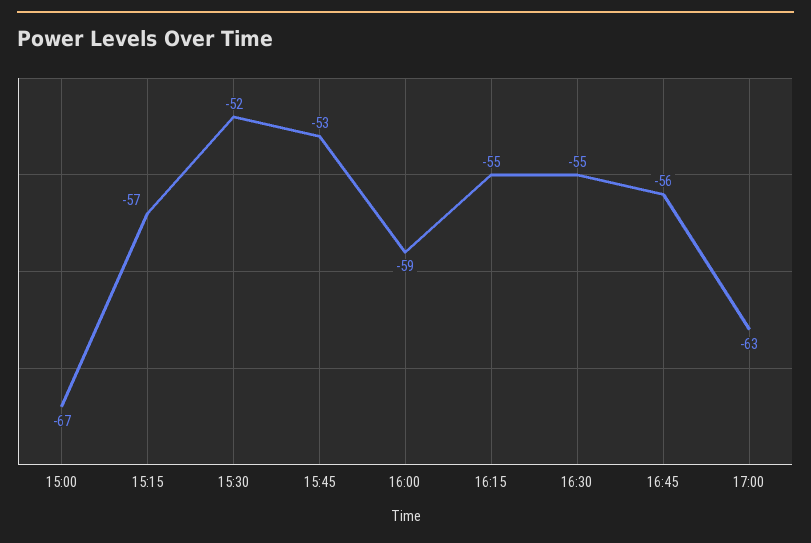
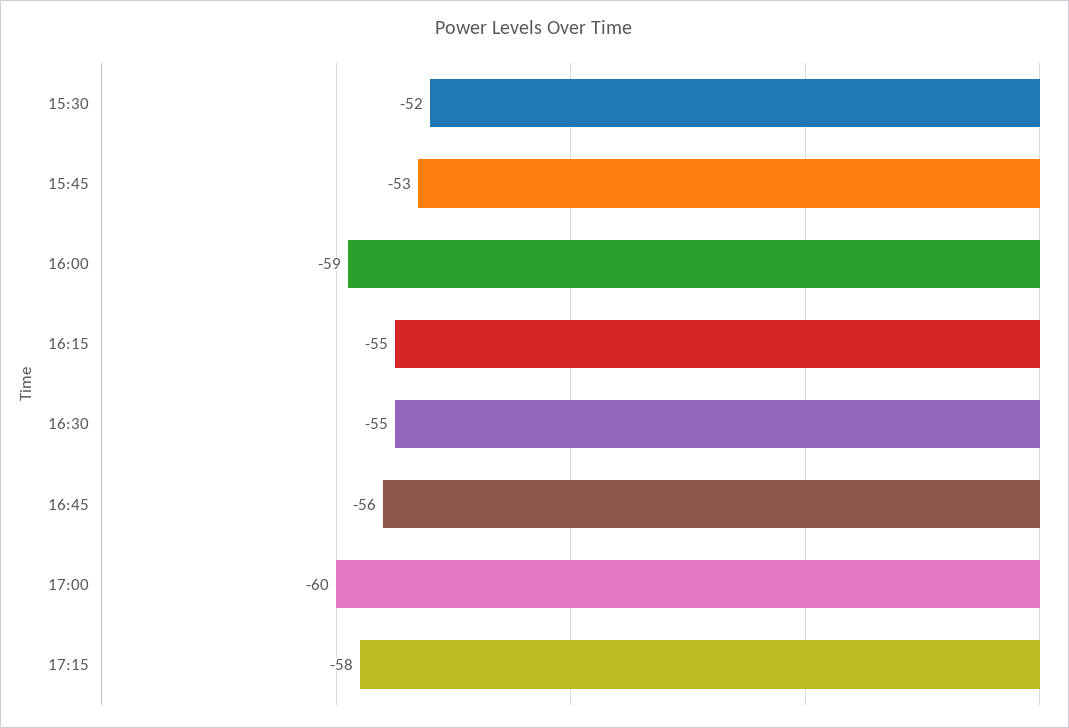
15:00: -67 -> none
15:15: -57 -> none
17:00: -63 -> -60
17:15: none -> -58

